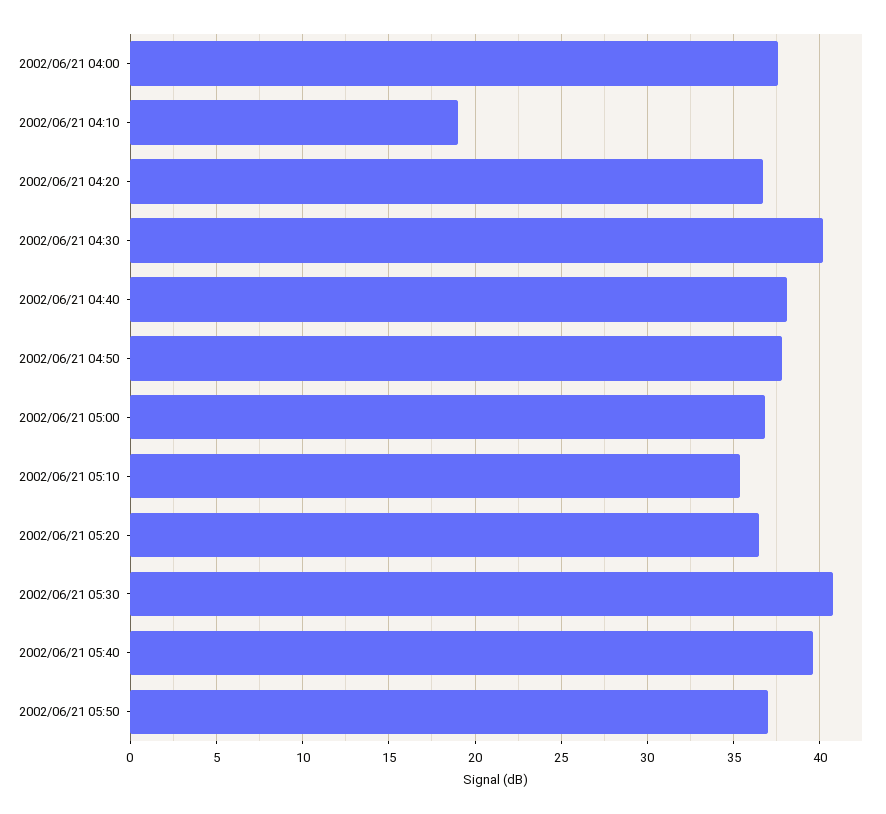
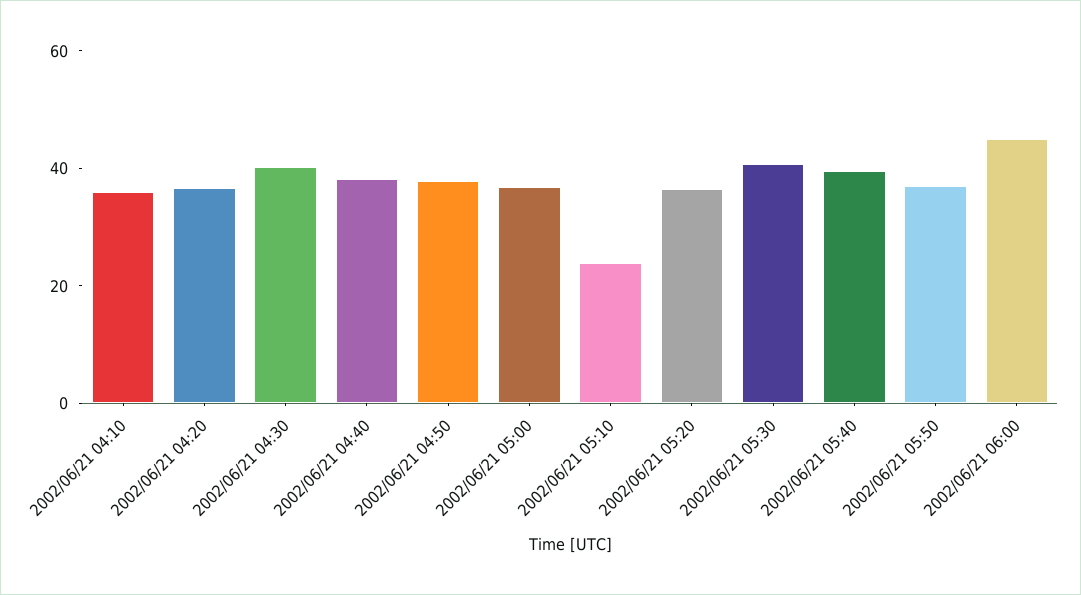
2002/06/21 04:00: 37.5 -> none
2002/06/21 04:10: 19 -> 35
2002/06/21 05:10: 35.5 -> 25
2002/06/21 06:00: none -> 45

